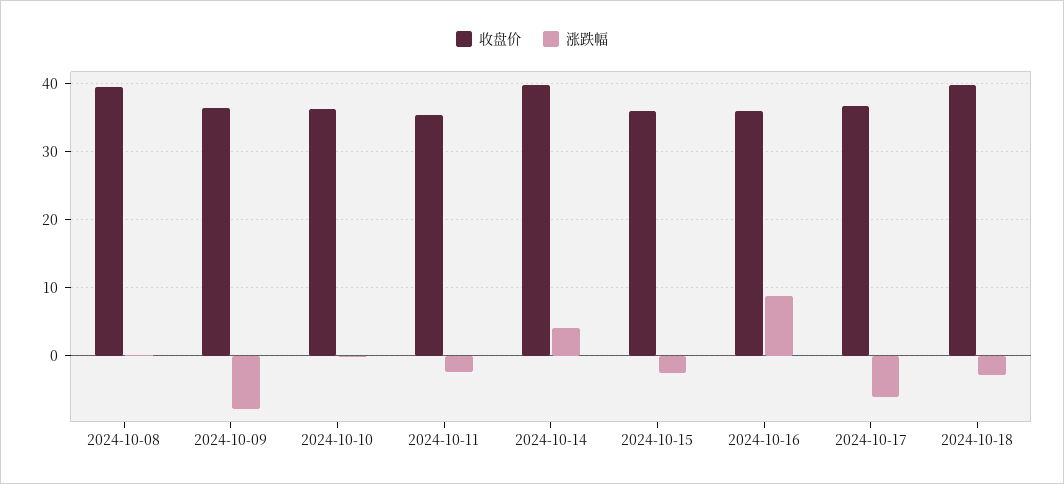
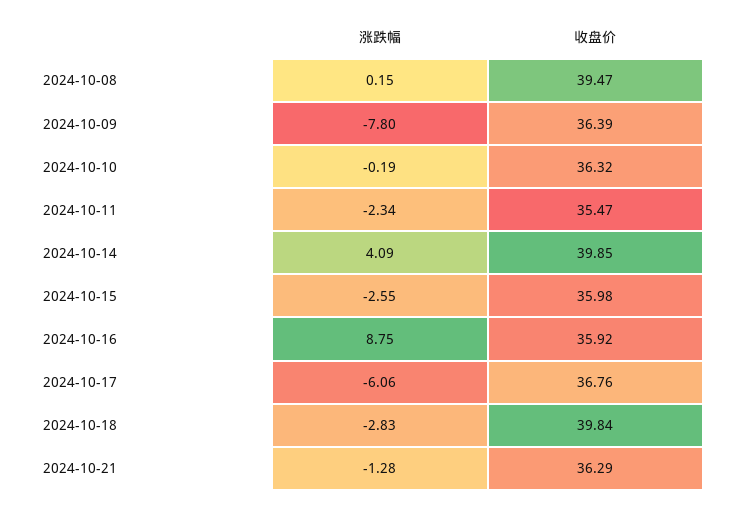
涨跌幅, 2024-10-21: none -> -1.28
收盘价, 2024-10-21: none -> 36.29

